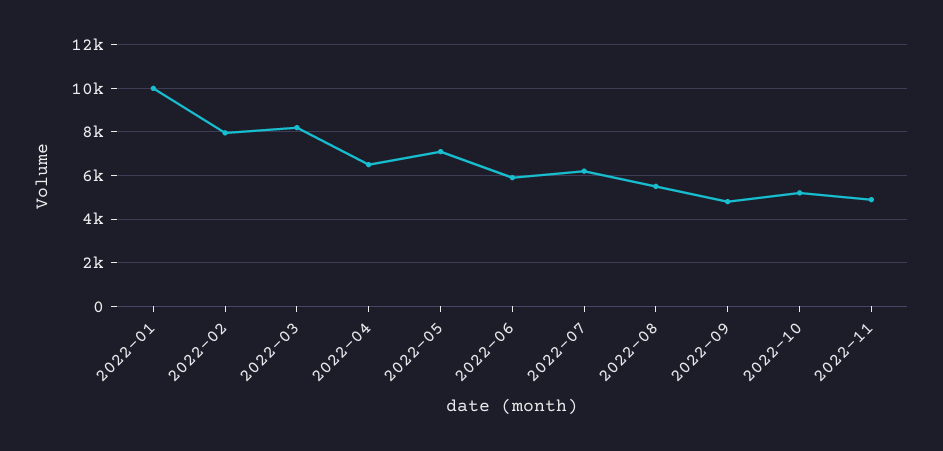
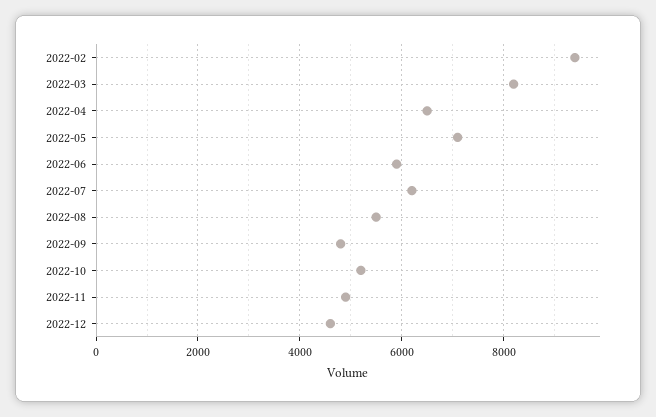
2022-01: 10000 -> none
2022-02: 8000 -> 9400
2022-12: none -> 4600

